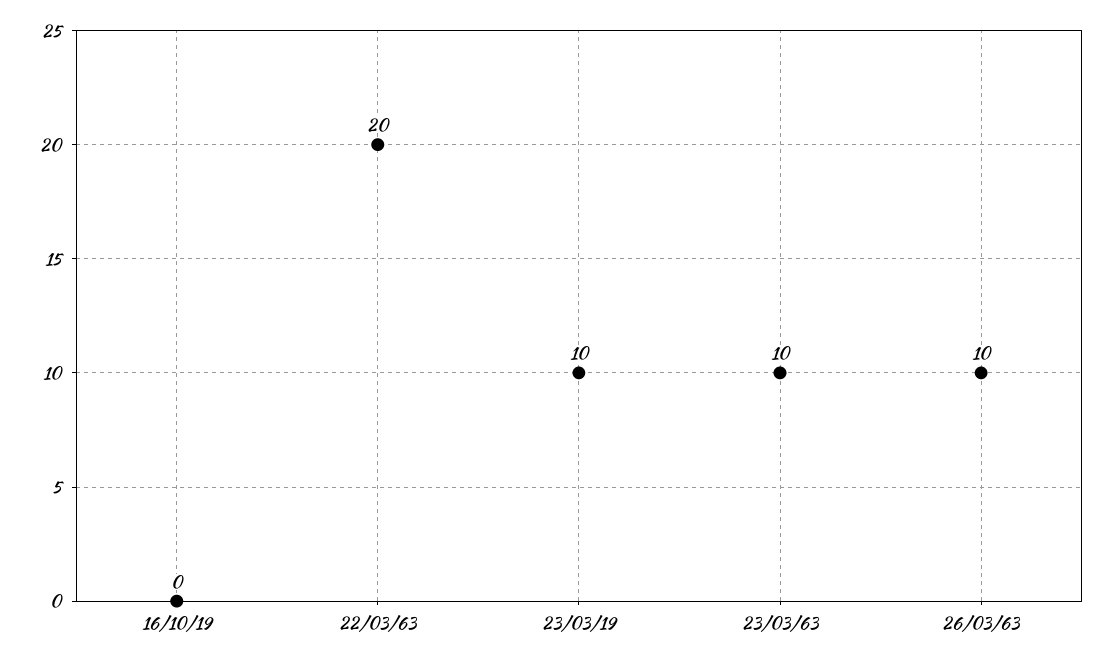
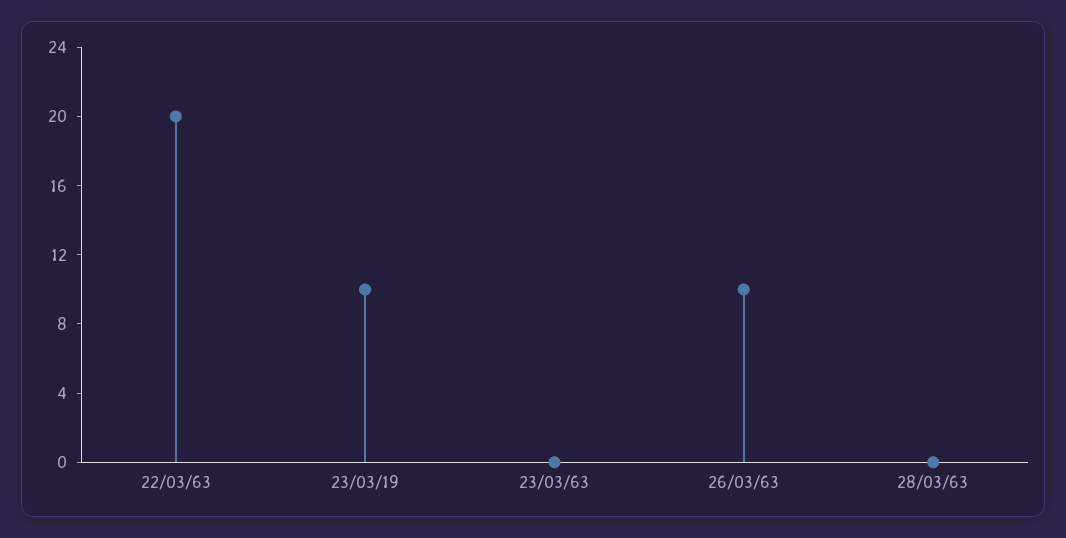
16/10/19: 0 -> none
23/03/63: 10 -> 0
28/03/63: none -> 0

